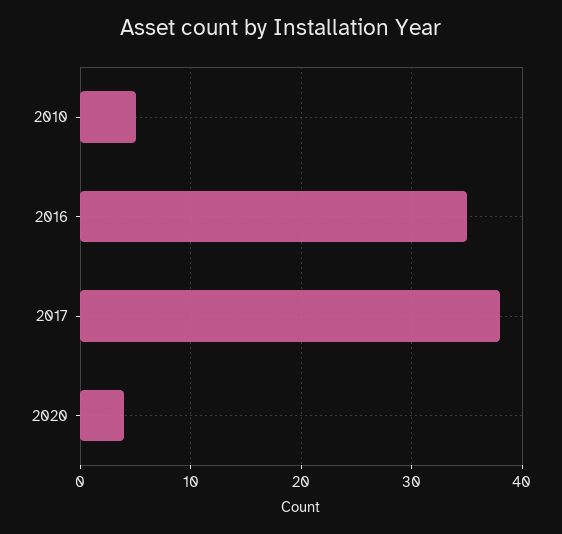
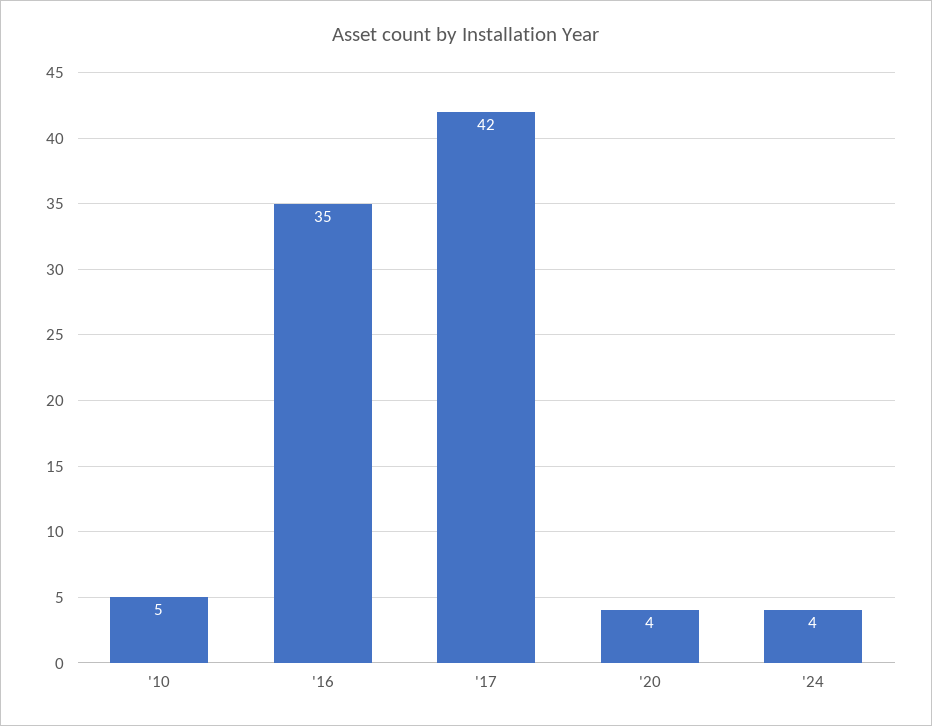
2017: 38 -> 42
'24: none -> 4

